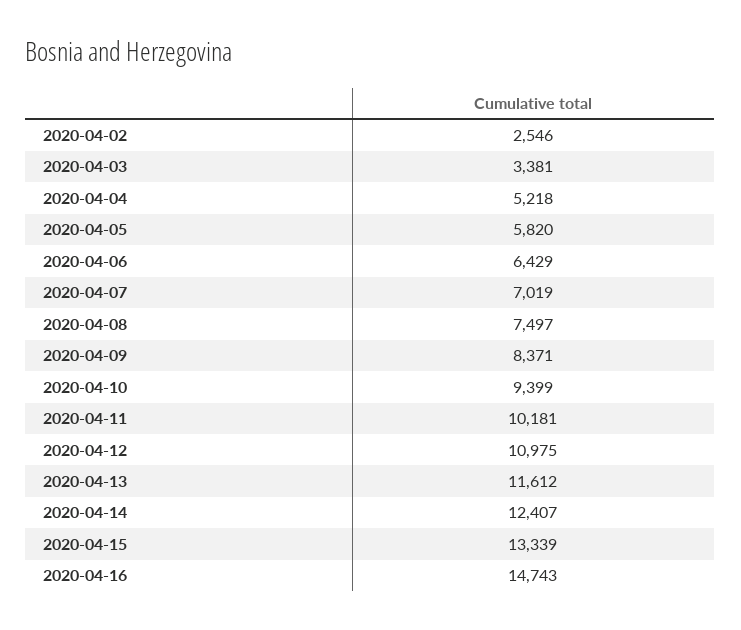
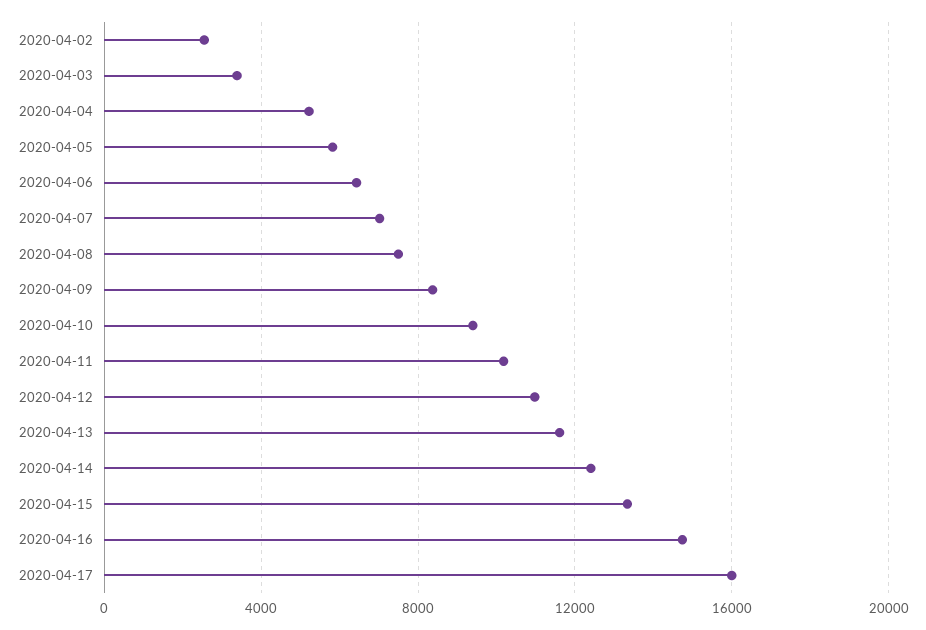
2020-04-17: none -> 16000

